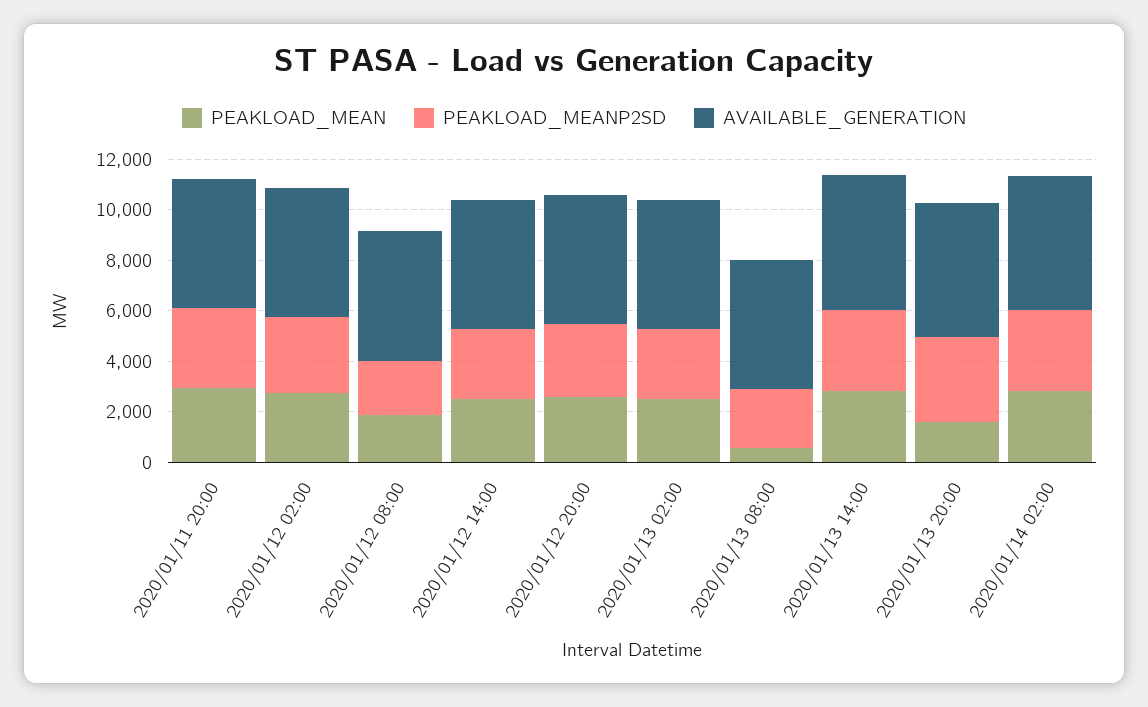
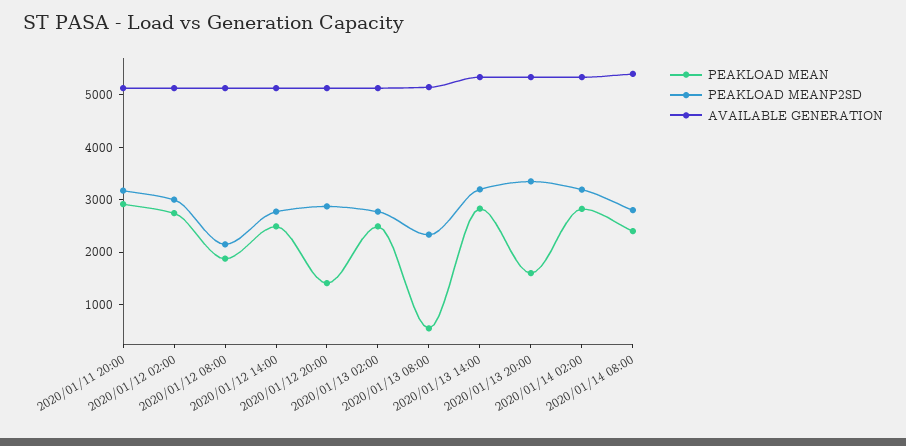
PEAKLOAD_MEAN, 2020/01/12 20:00: 2500 -> 1400
PEAKLOAD_MEAN, 2020/01/14 08:00: none -> 2400
PEAKLOAD_MEANP2SD, 2020/01/14 08:00: none -> 2800
AVAILABLE_GENERATION, 2020/01/14 08:00: none -> 5400

